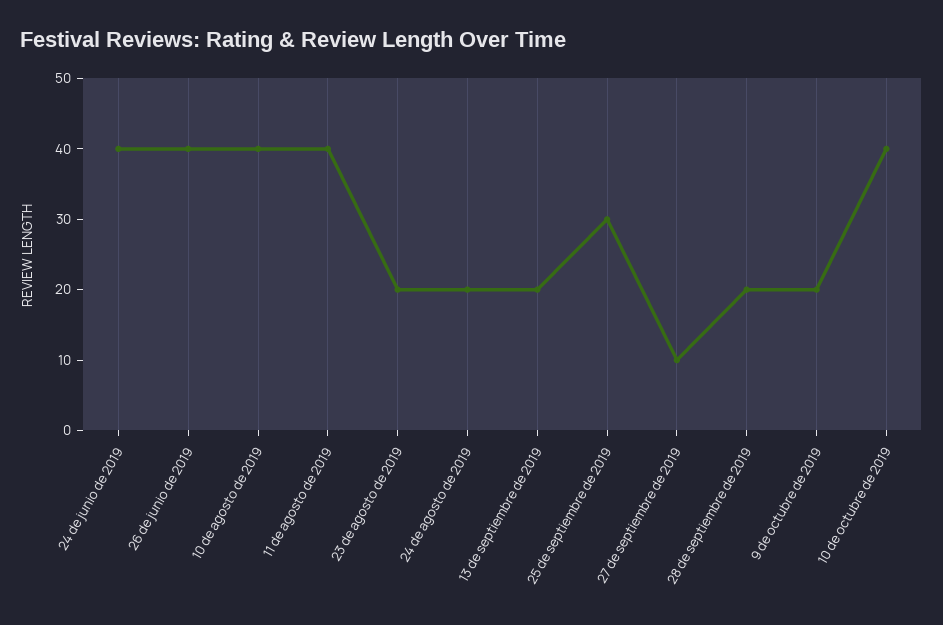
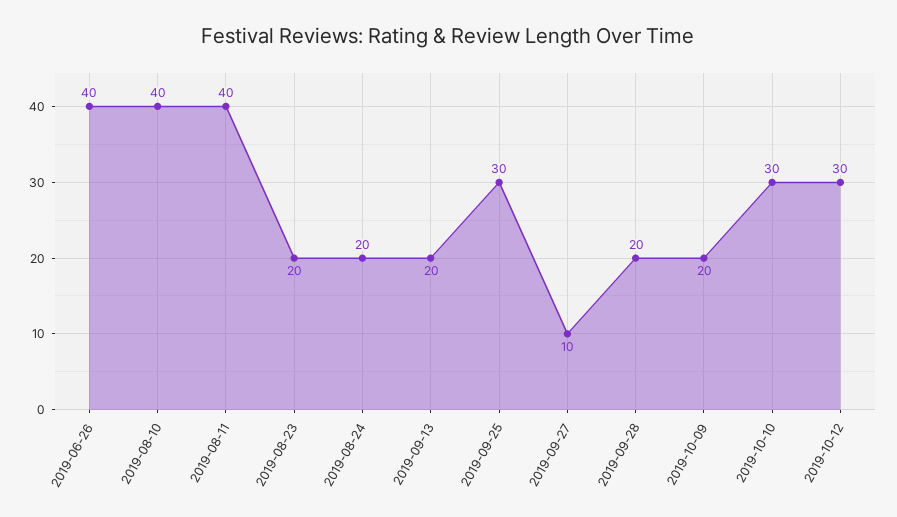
24 de junio de 2019: 40 -> none
10 de octubre de 2019: 40 -> 30
2019-10-12: none -> 30

